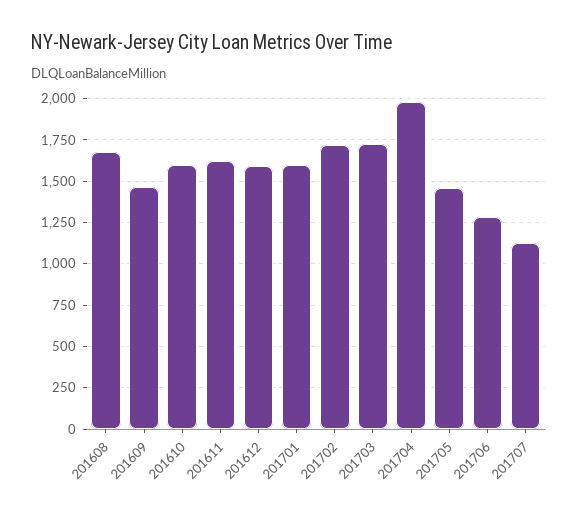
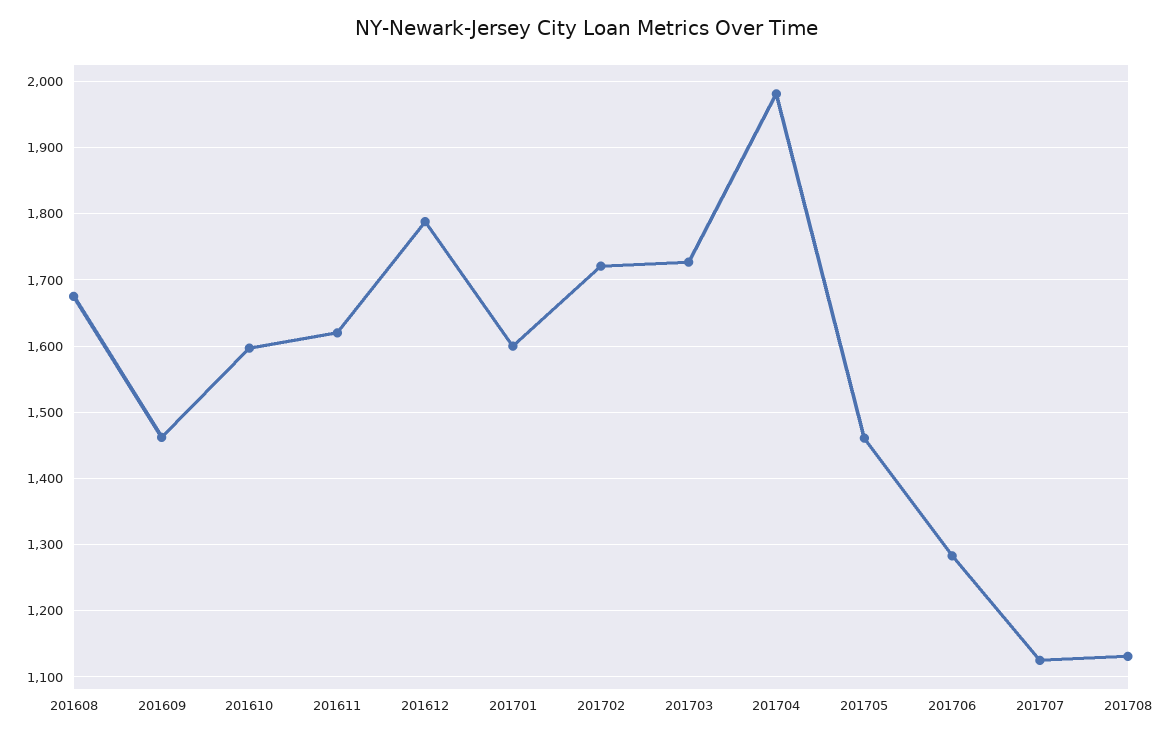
201612: 1600 -> 1790
201708: none -> 1130

